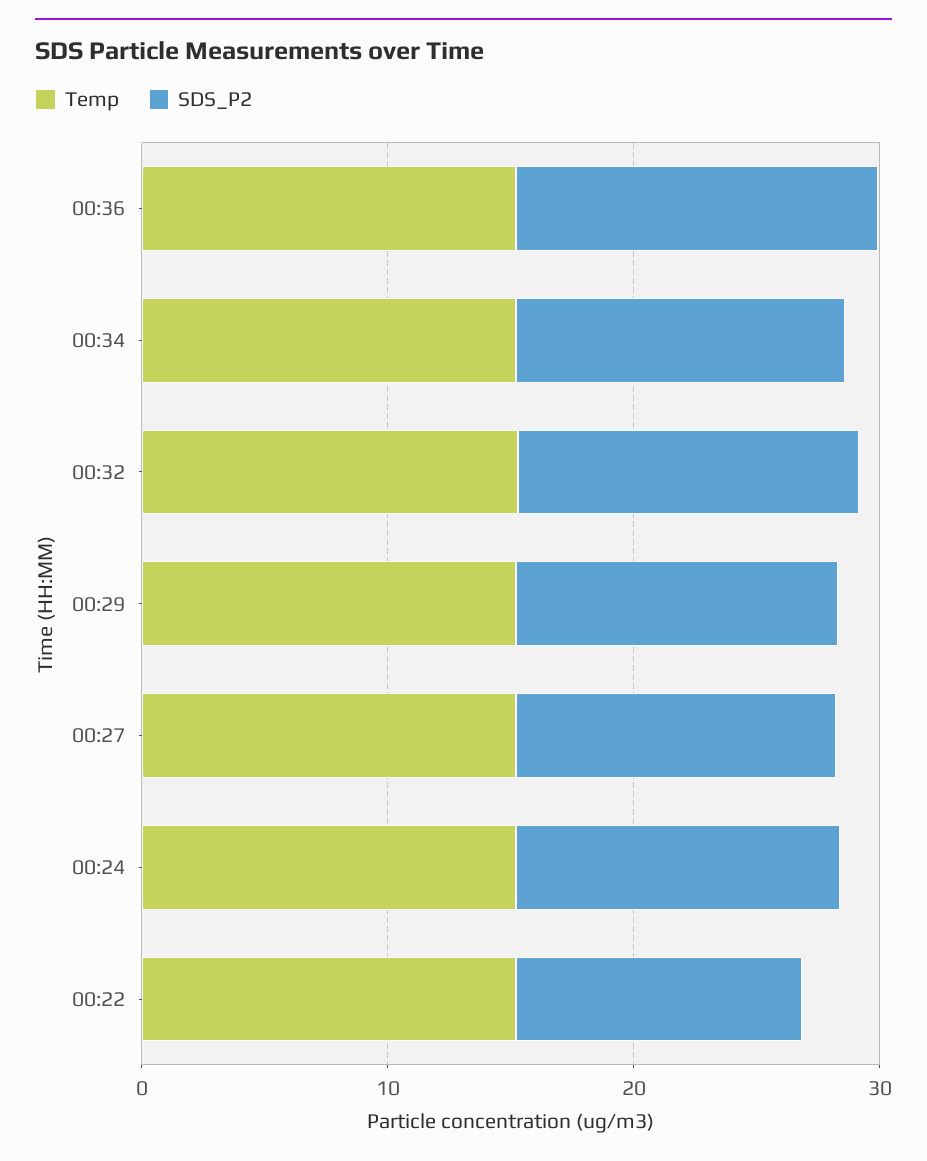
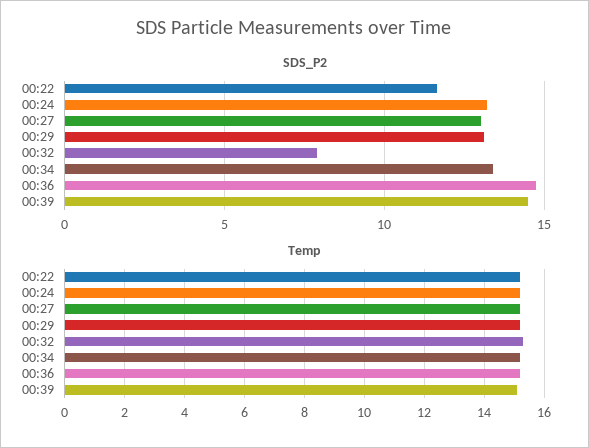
SDS_P2, 00:32: 14 -> 8
SDS_P2, 00:39: none -> 14.5
Temp, 00:39: none -> 15

